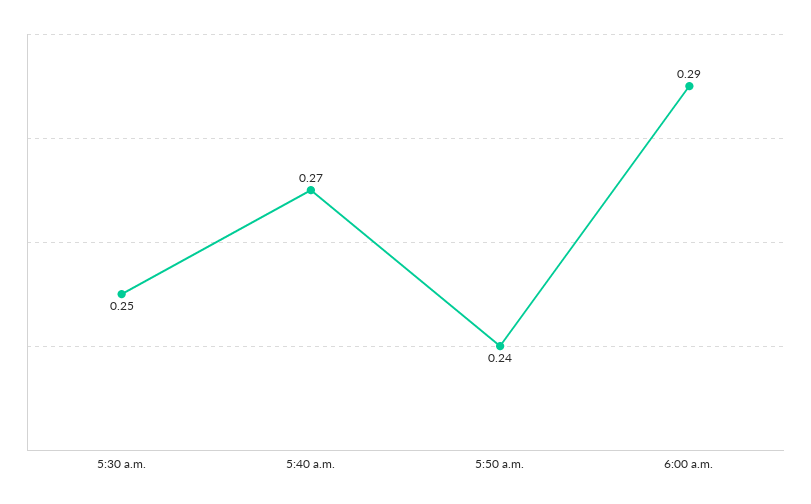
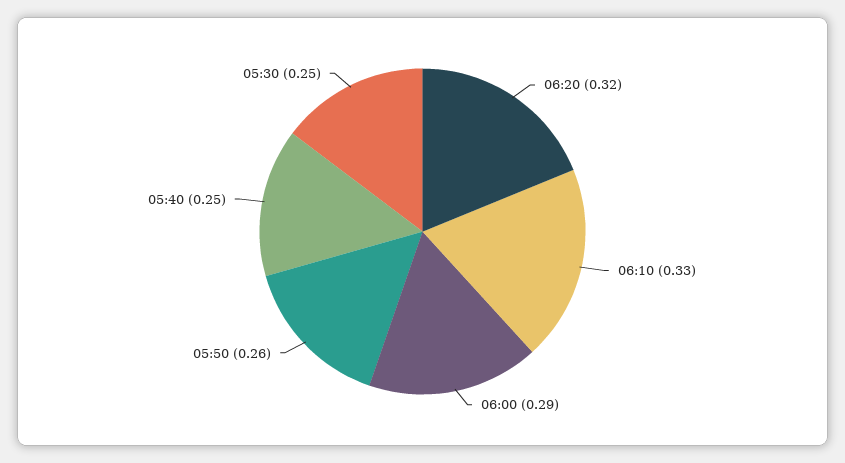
5:40 a.m.: 0.27 -> 0.25
5:50 a.m.: 0.24 -> 0.26
06:20: none -> 0.32
06:10: none -> 0.33

